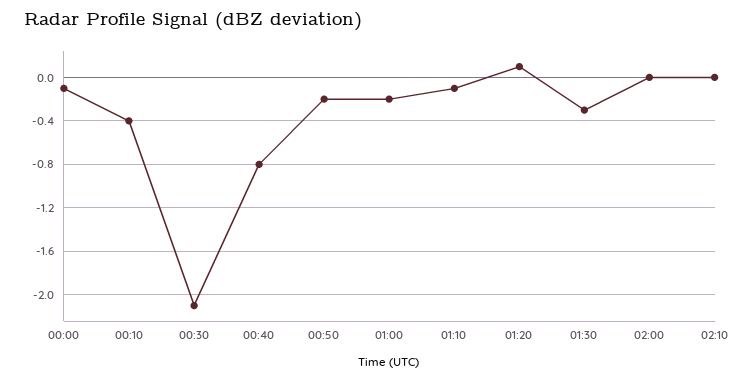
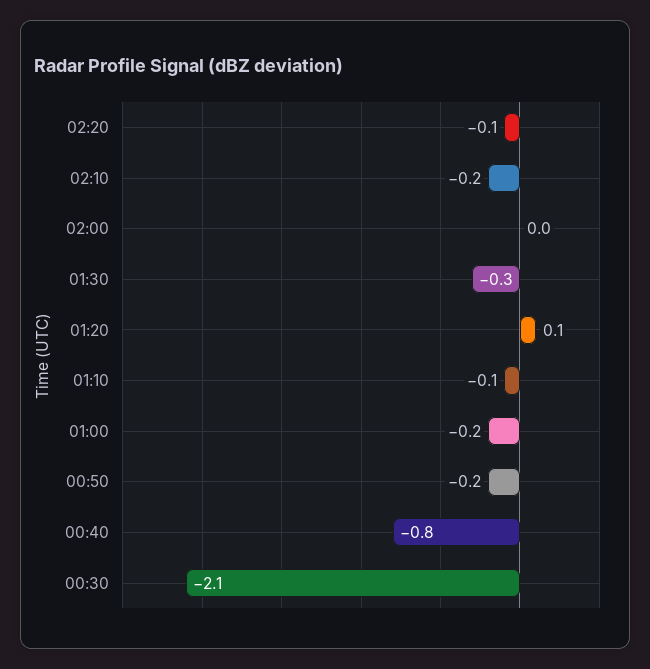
00:00: -0.1 -> none
00:10: -0.4 -> none
02:10: 0 -> -0.2
02:20: none -> -0.1

